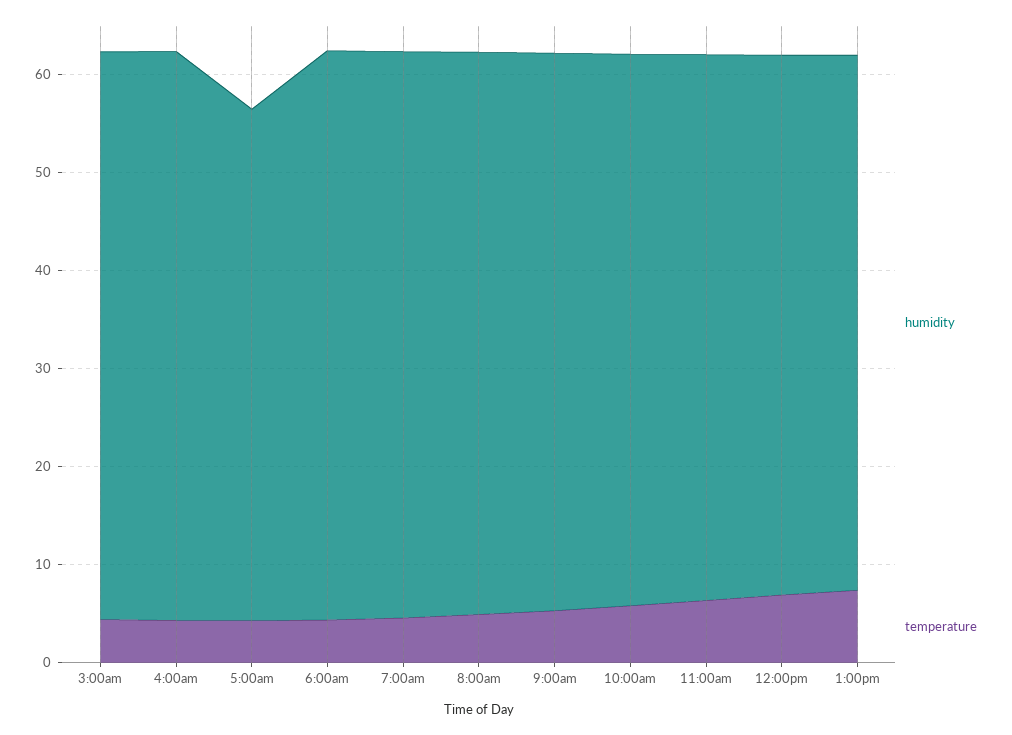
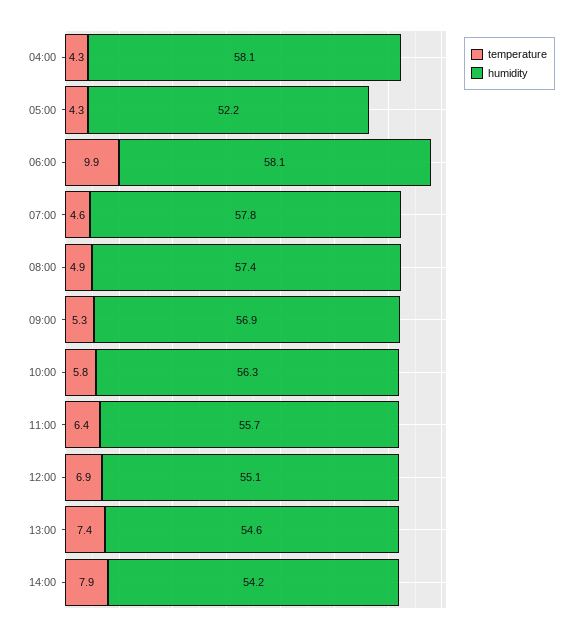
humidity, 3:00am: 58 -> none
temperature, 3:00am: 4 -> none
temperature, 6:00am: 4 -> 9.9
temperature, 14:00: none -> 7.9
humidity, 14:00: none -> 54.2

